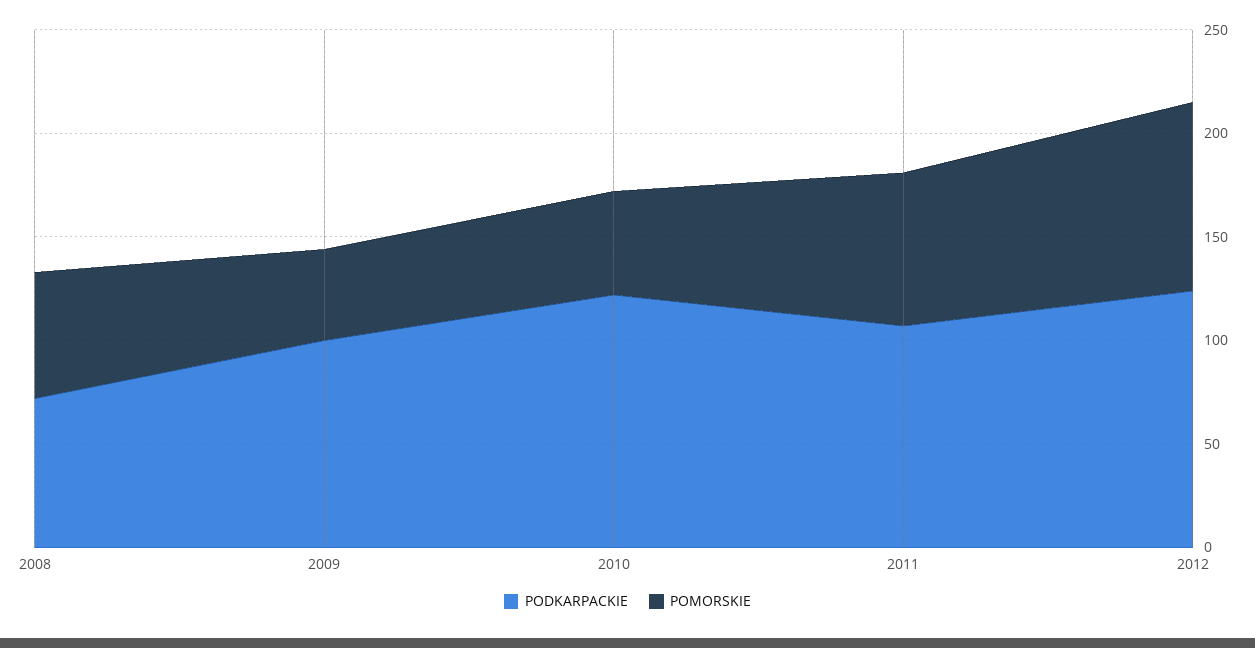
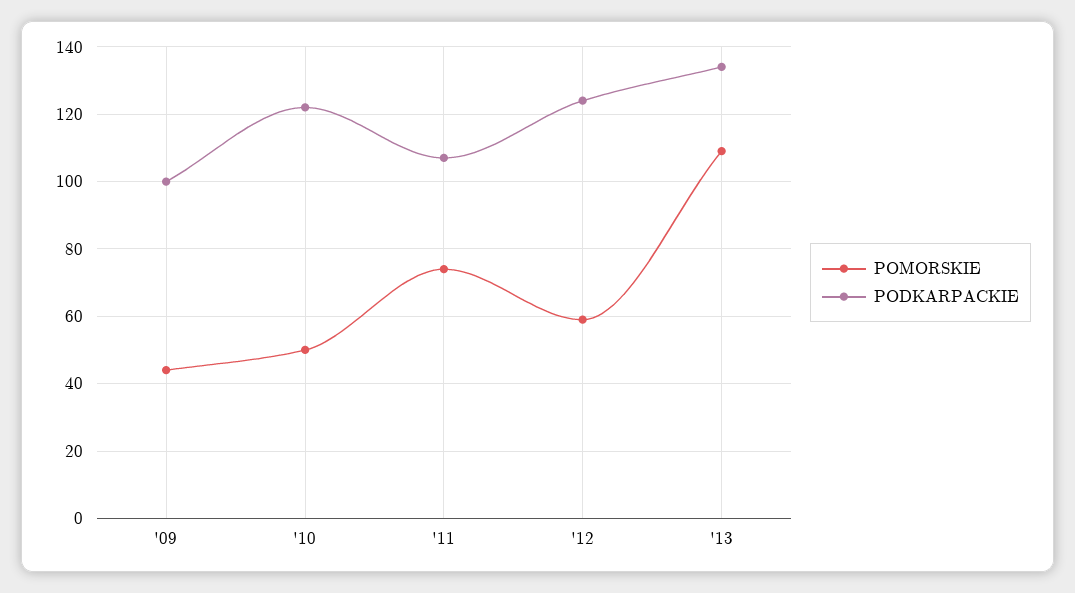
PODKARPACKIE, 2008: 70 -> none
POMORSKIE, 2008: 60 -> none
POMORSKIE, 2012: 90 -> 60
POMORSKIE, '13: none -> 110
PODKARPACKIE, '13: none -> 135

